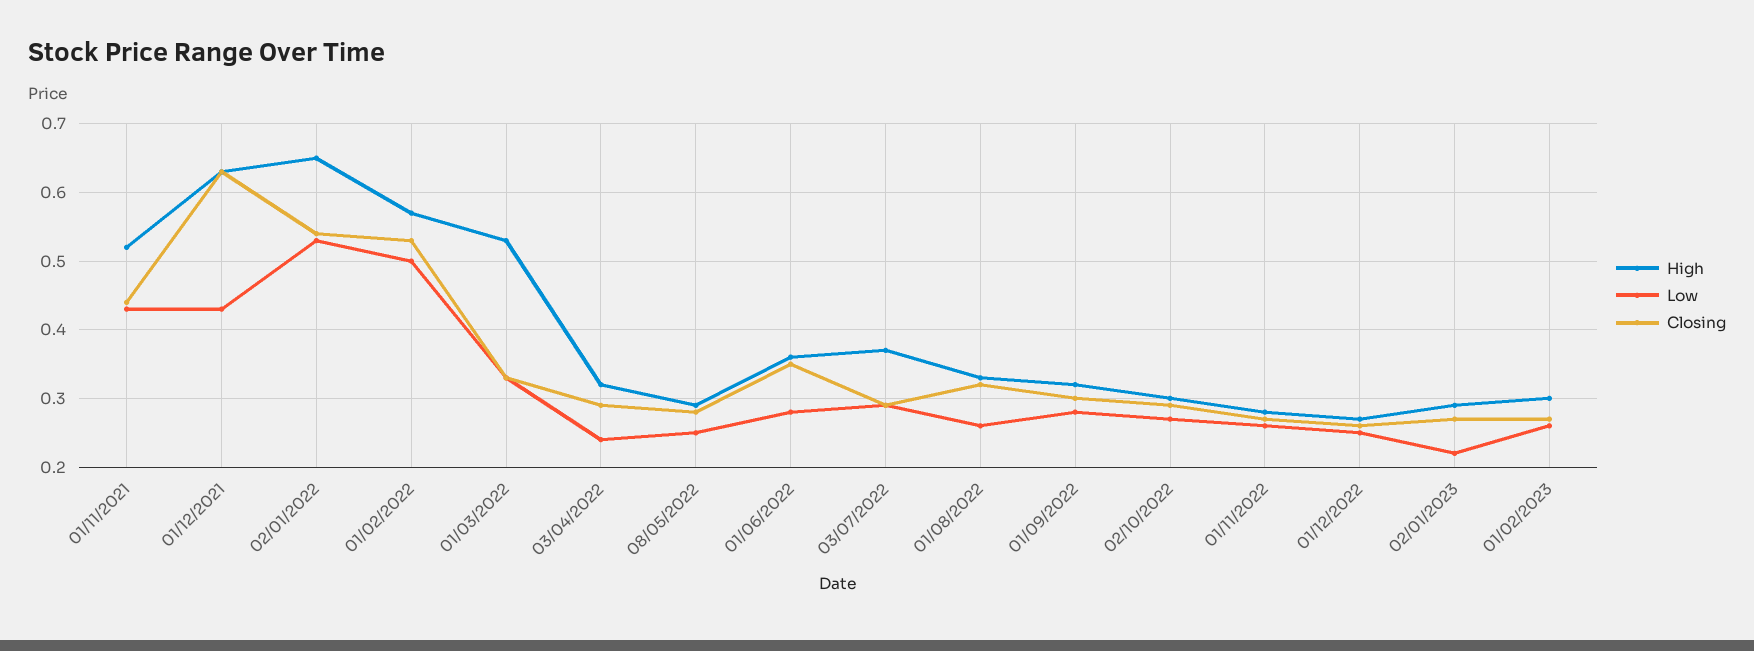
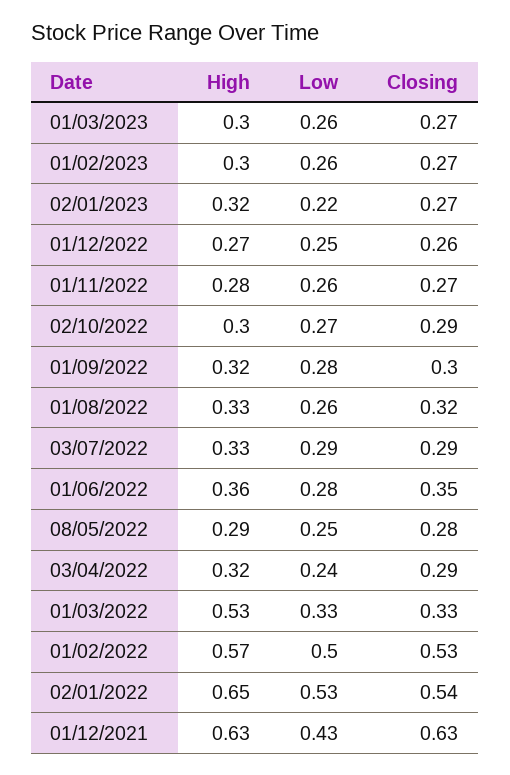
High, 01/11/2021: 0.52 -> none
Low, 01/11/2021: 0.43 -> none
Closing, 01/11/2021: 0.44 -> none
High, 03/07/2022: 0.37 -> 0.33
High, 02/01/2023: 0.29 -> 0.32
High, 01/03/2023: none -> 0.3
Low, 01/03/2023: none -> 0.26
Closing, 01/03/2023: none -> 0.27

